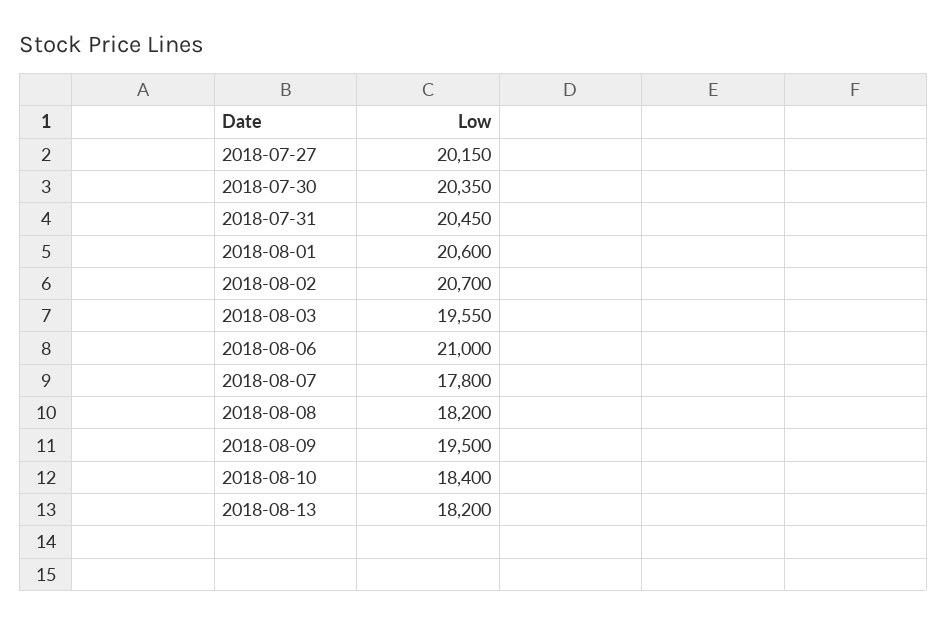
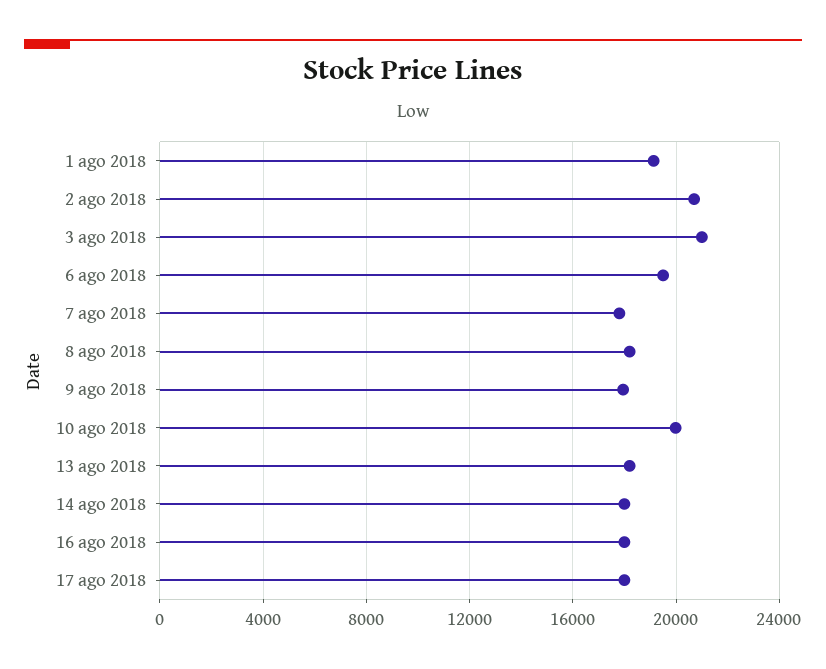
2018-07-27: 20150 -> none
2018-07-30: 20350 -> none
2018-07-31: 20450 -> none
2018-08-01: 20600 -> 19000
2018-08-03: 19550 -> 21000
2018-08-06: 21000 -> 19500
2018-08-09: 19500 -> 18000
2018-08-10: 18400 -> 20000
14 ago 2018: none -> 18000
16 ago 2018: none -> 18000
17 ago 2018: none -> 18000

